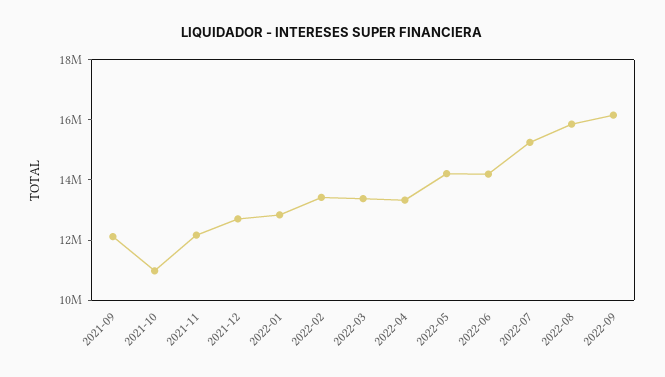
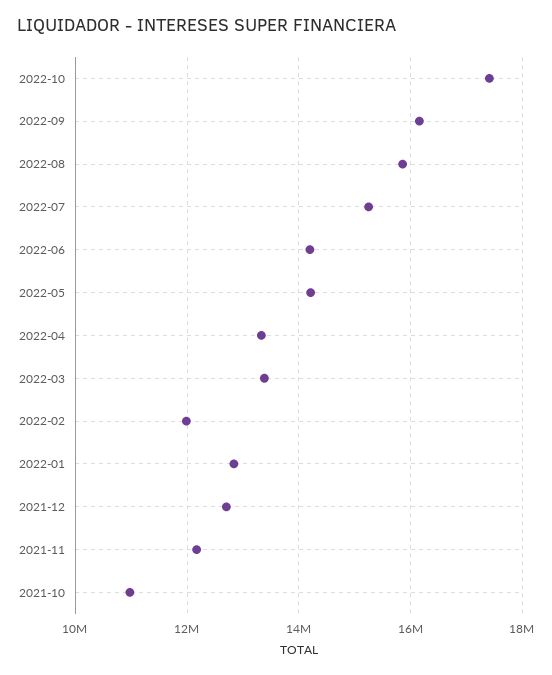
2021-09: 12000000 -> none
2022-02: 13500000 -> 12000000
2022-10: none -> 17400000

